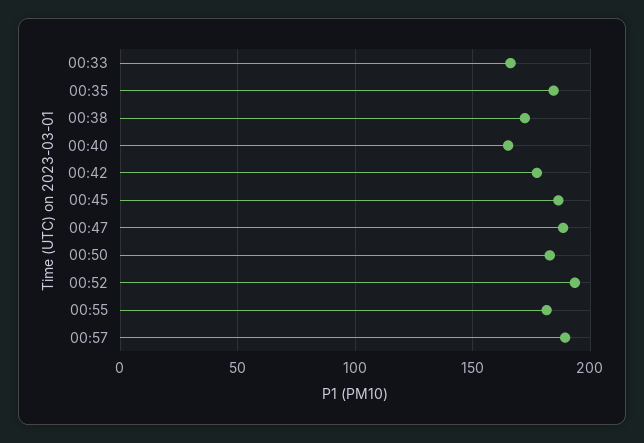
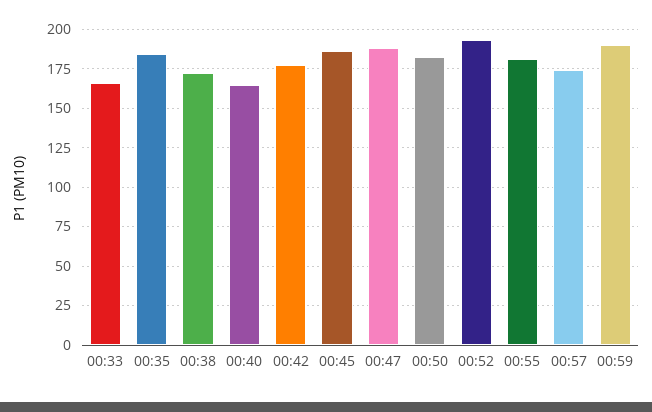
00:57: 190 -> 175
00:59: none -> 190

